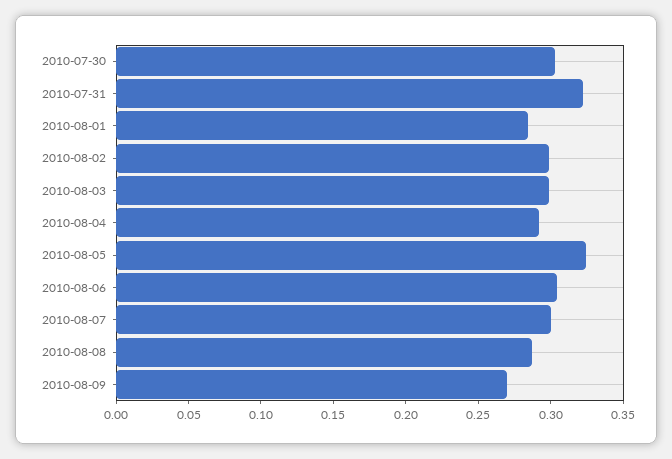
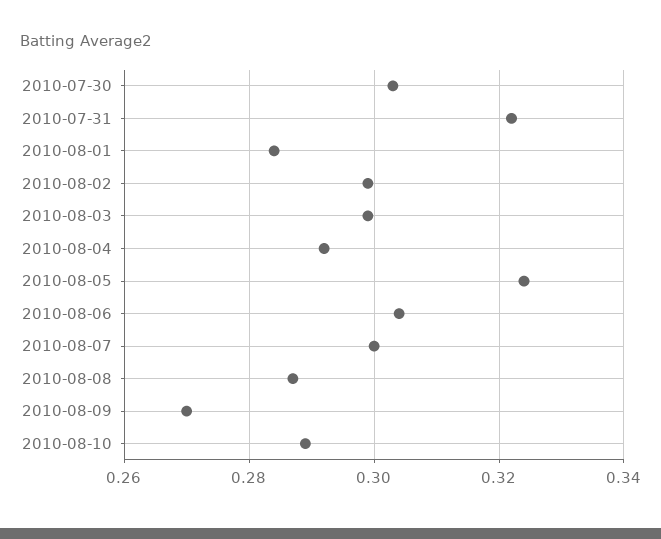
2010-08-10: none -> 0.29

